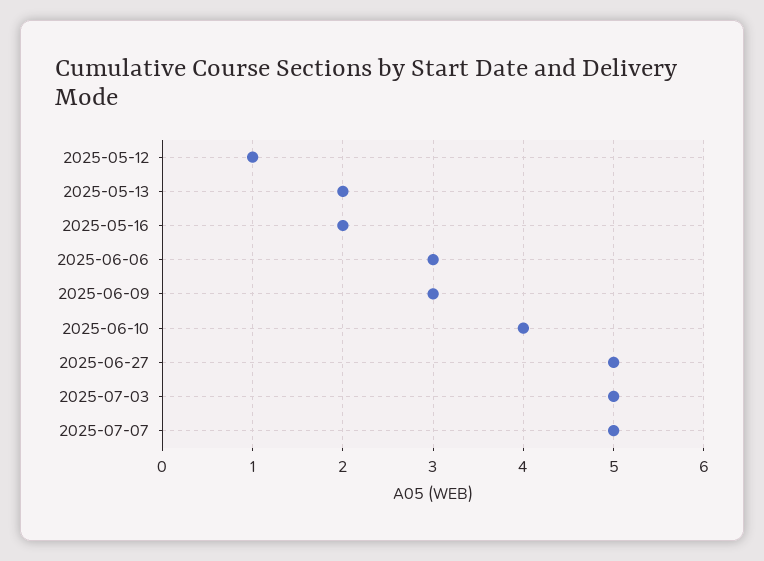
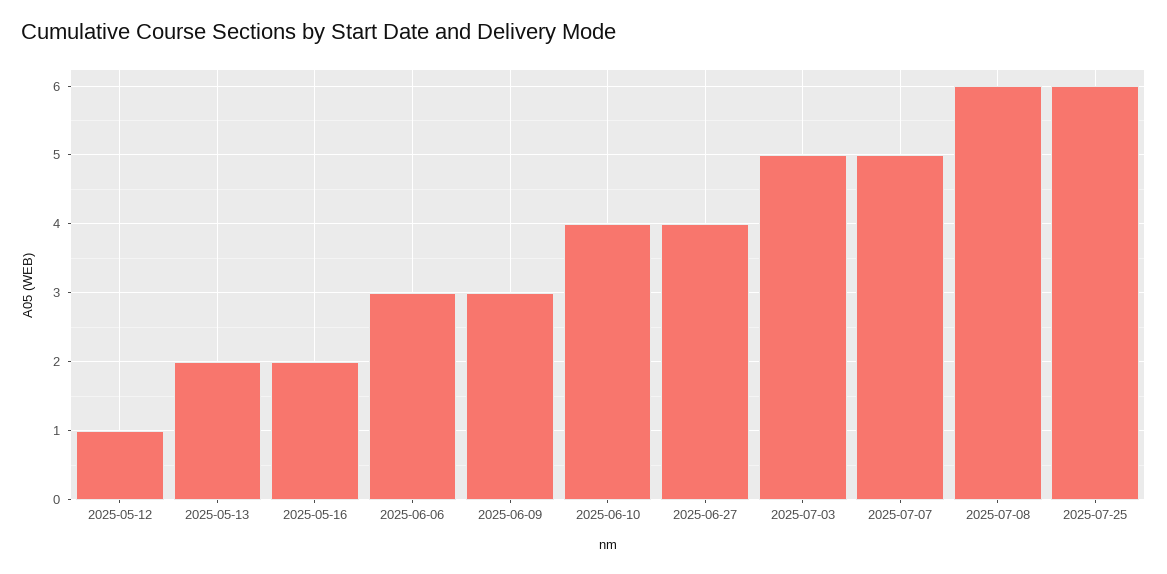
2025-06-27: 5 -> 4
2025-07-08: none -> 6
2025-07-25: none -> 6

